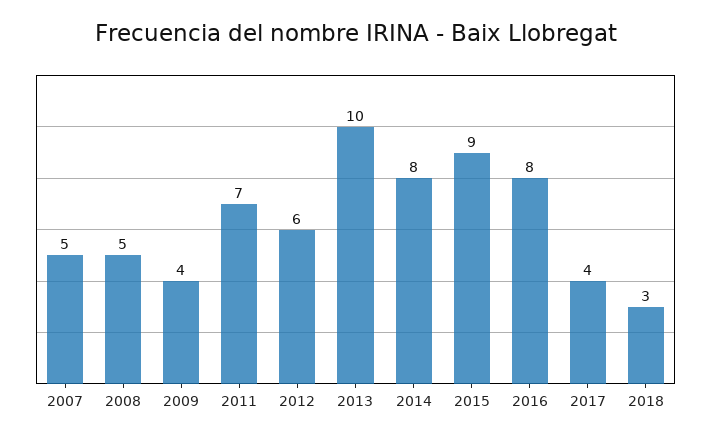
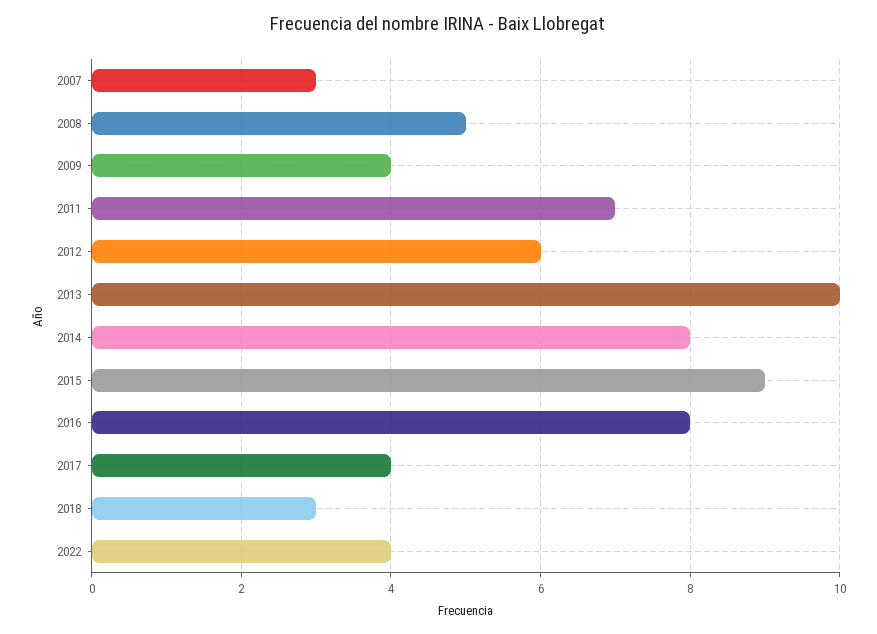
2007: 5 -> 3
2022: none -> 4

